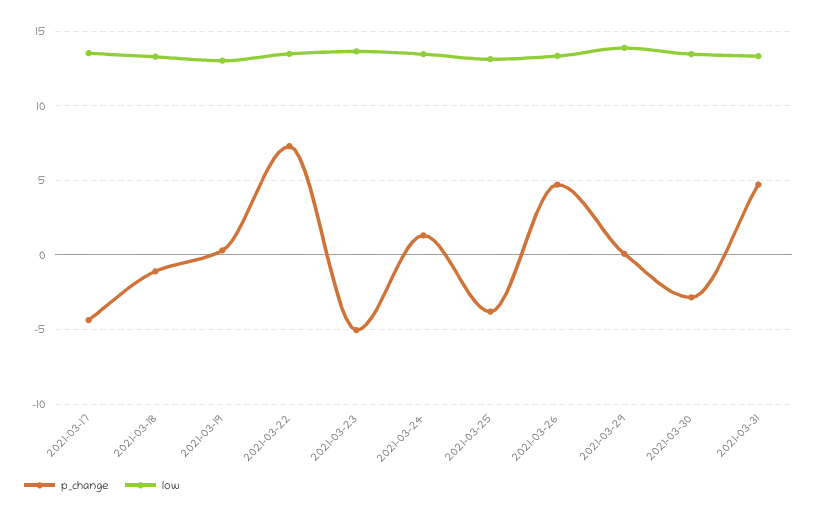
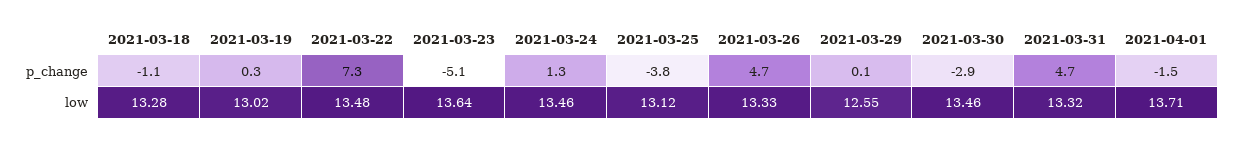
p_change, 2021-03-17: -4.5 -> none
low, 2021-03-17: 13.5 -> none
low, 2021-03-29: 14 -> 12.55
p_change, 2021-04-01: none -> -1.5
low, 2021-04-01: none -> 13.71

